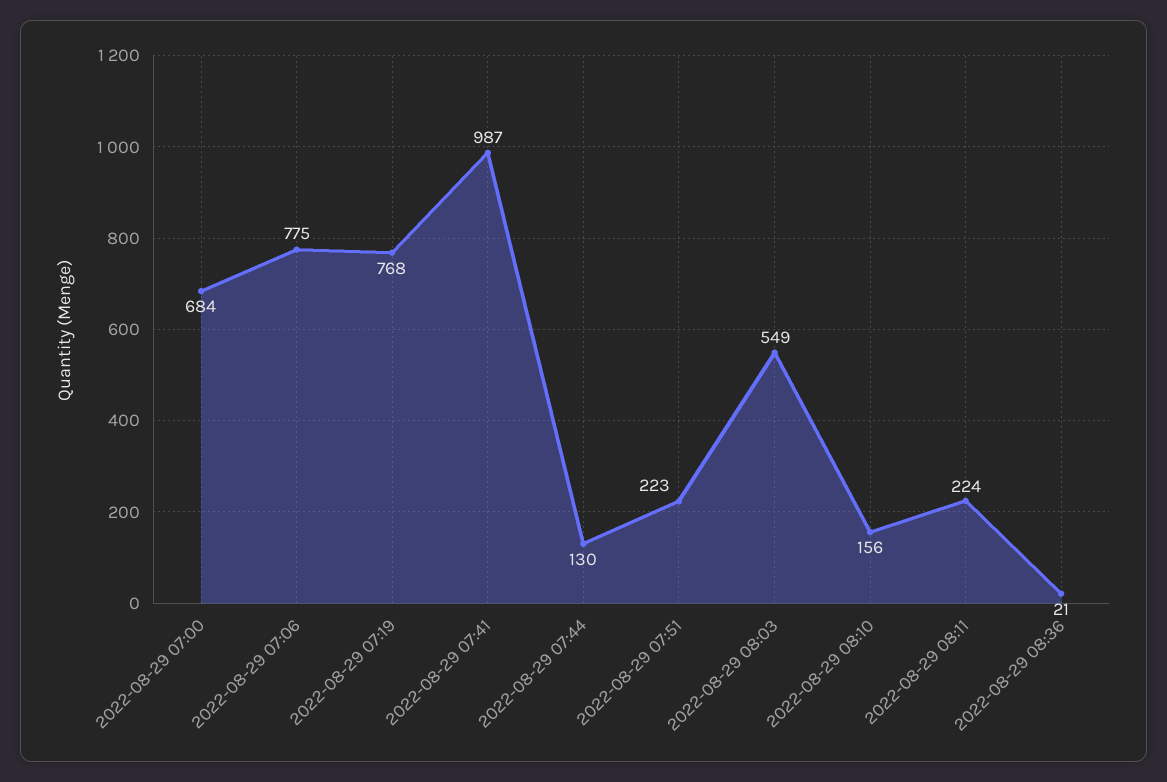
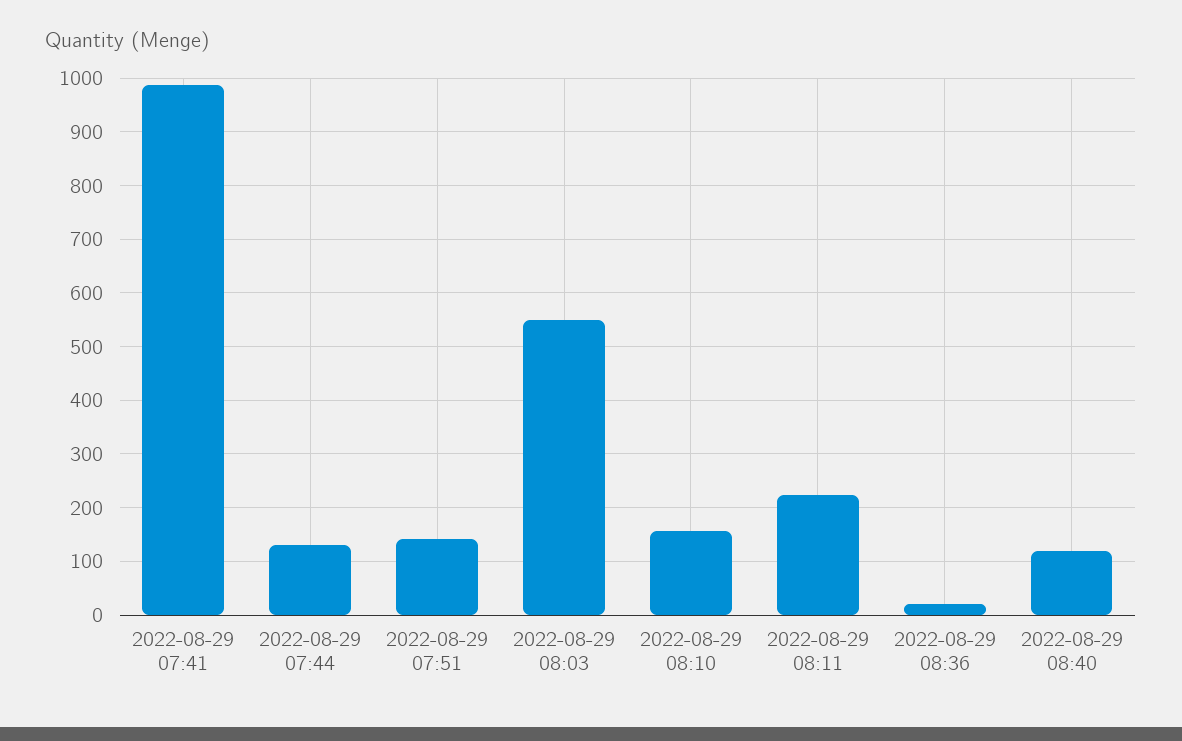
2022-08-29 07:00: 684 -> none
2022-08-29 07:06: 775 -> none
2022-08-29 07:19: 768 -> none
2022-08-29 07:51: 223 -> 140
2022-08-29 08:40: none -> 120

